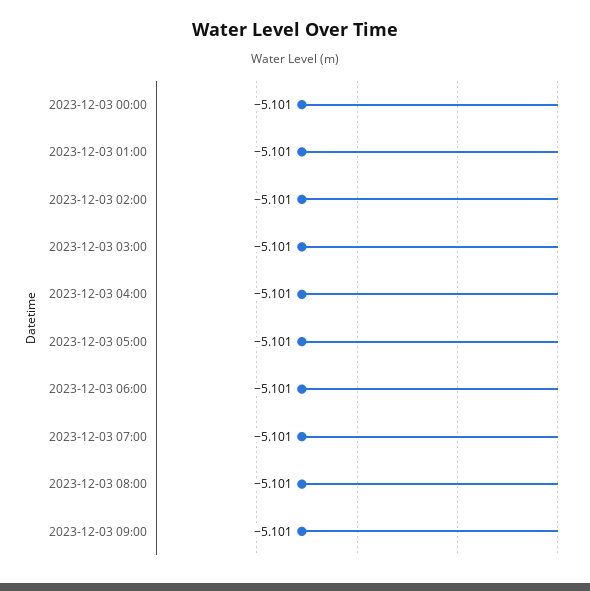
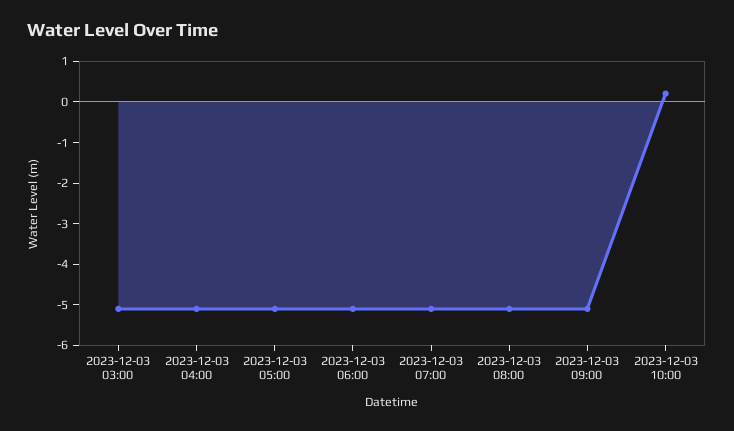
2023-12-03 00:00: -5.101 -> none
2023-12-03 01:00: -5.101 -> none
2023-12-03 02:00: -5.101 -> none
2023-12-03 10:00: none -> 0.2

